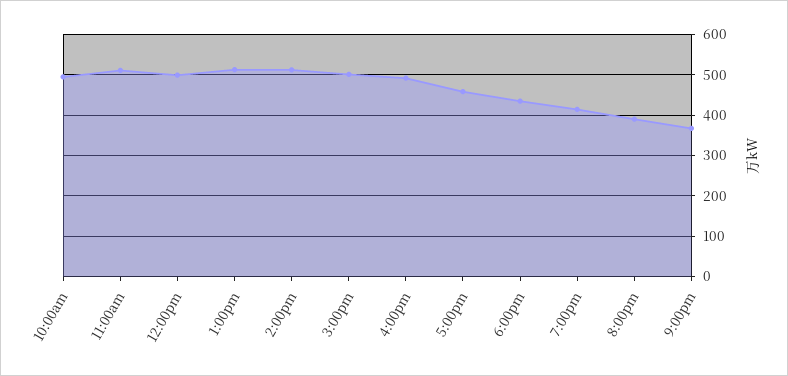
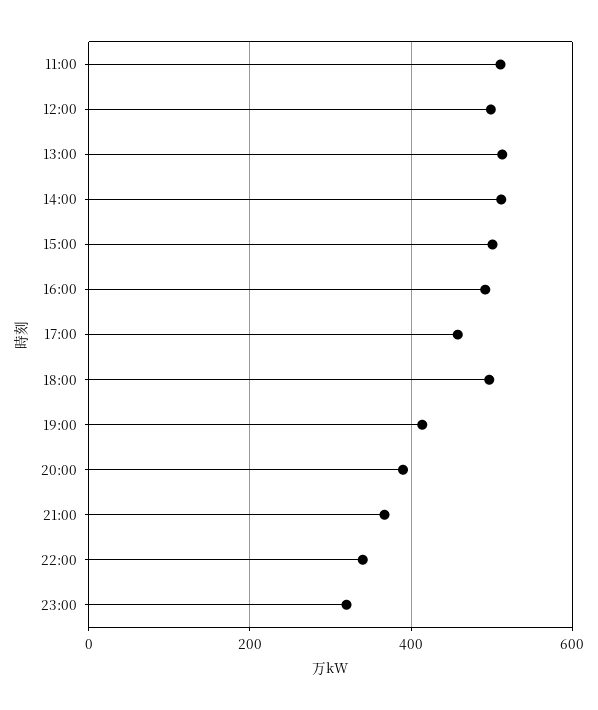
10:00am: 500 -> none
6:00pm: 440 -> 500
22:00: none -> 340
23:00: none -> 320

